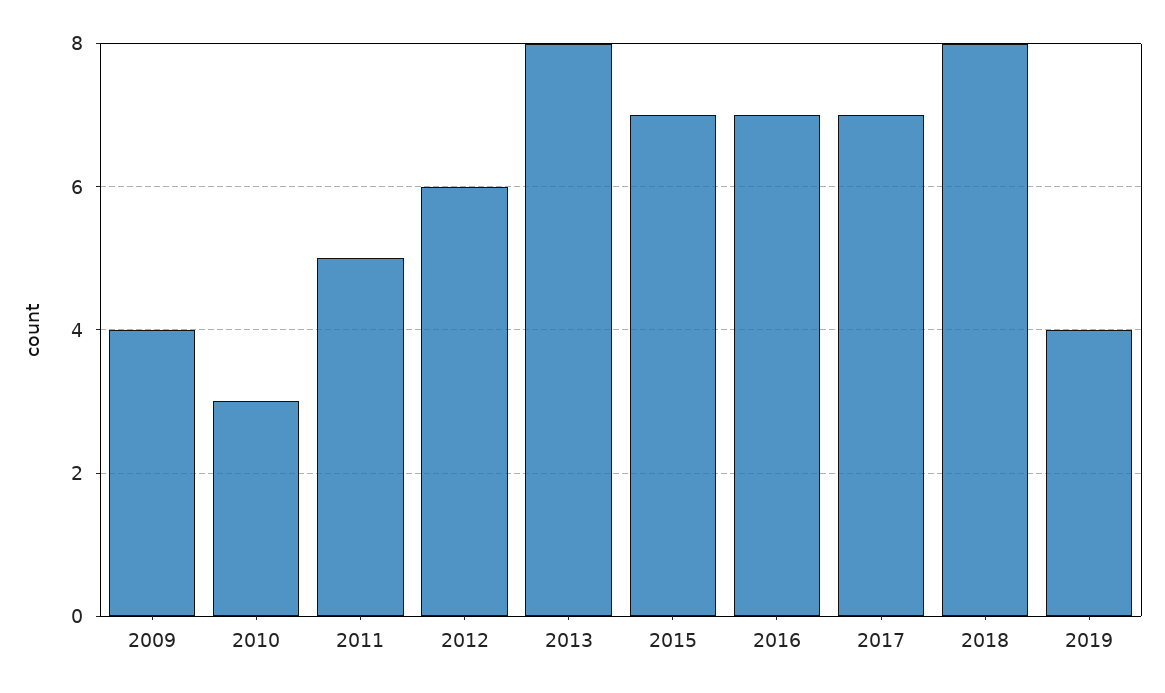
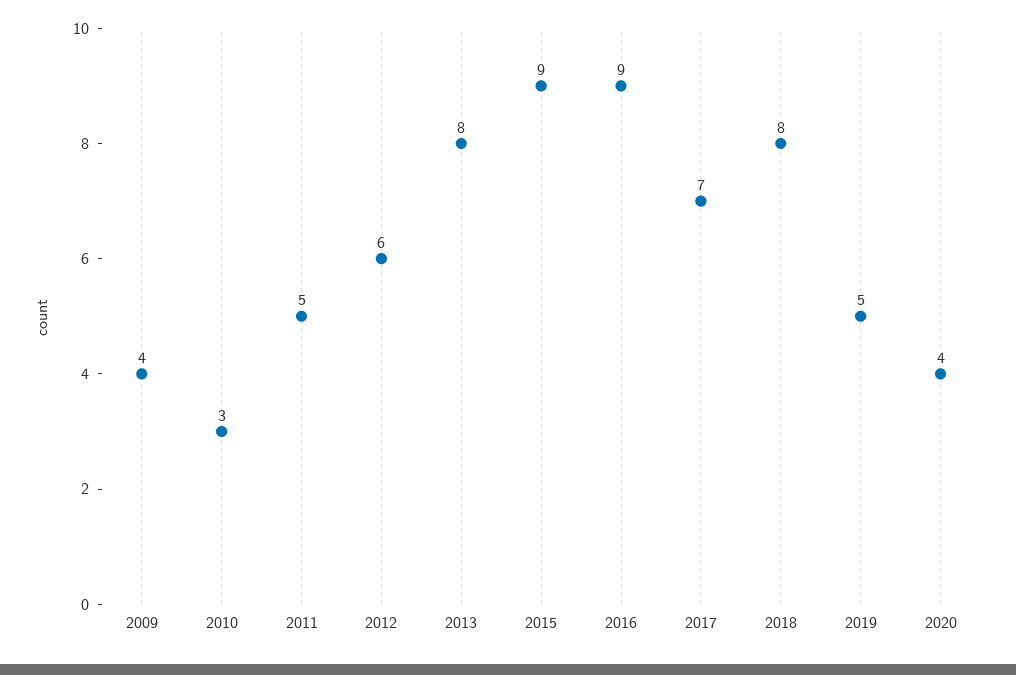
2015: 7 -> 9
2016: 7 -> 9
2019: 4 -> 5
2020: none -> 4

